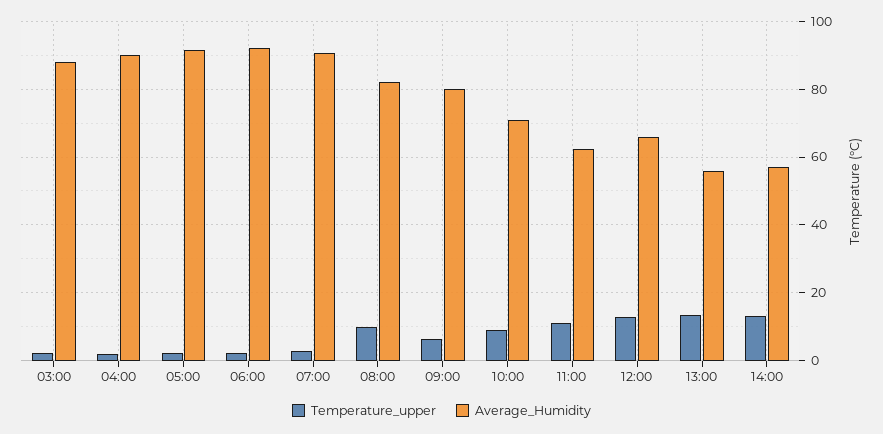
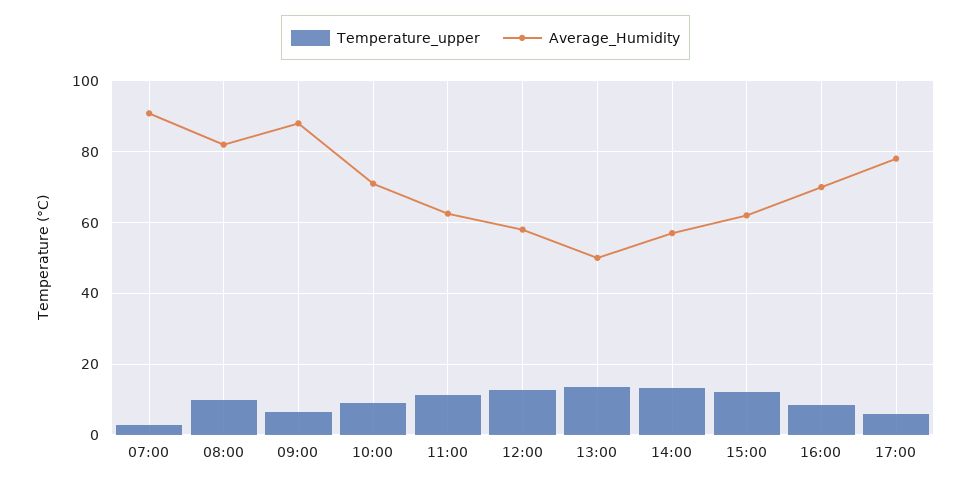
Temperature_upper, 03:00: 2 -> none
Average_Humidity, 03:00: 88 -> none
Temperature_upper, 04:00: 2 -> none
Average_Humidity, 04:00: 90 -> none
Temperature_upper, 05:00: 2 -> none
Average_Humidity, 05:00: 92 -> none
Temperature_upper, 06:00: 2 -> none
Average_Humidity, 06:00: 92 -> none
Average_Humidity, 09:00: 80 -> 88
Average_Humidity, 12:00: 66 -> 58
Average_Humidity, 13:00: 56 -> 50
Temperature_upper, 15:00: none -> 12
Average_Humidity, 15:00: none -> 62
Temperature_upper, 16:00: none -> 8
Average_Humidity, 16:00: none -> 70
Temperature_upper, 17:00: none -> 6
Average_Humidity, 17:00: none -> 78

